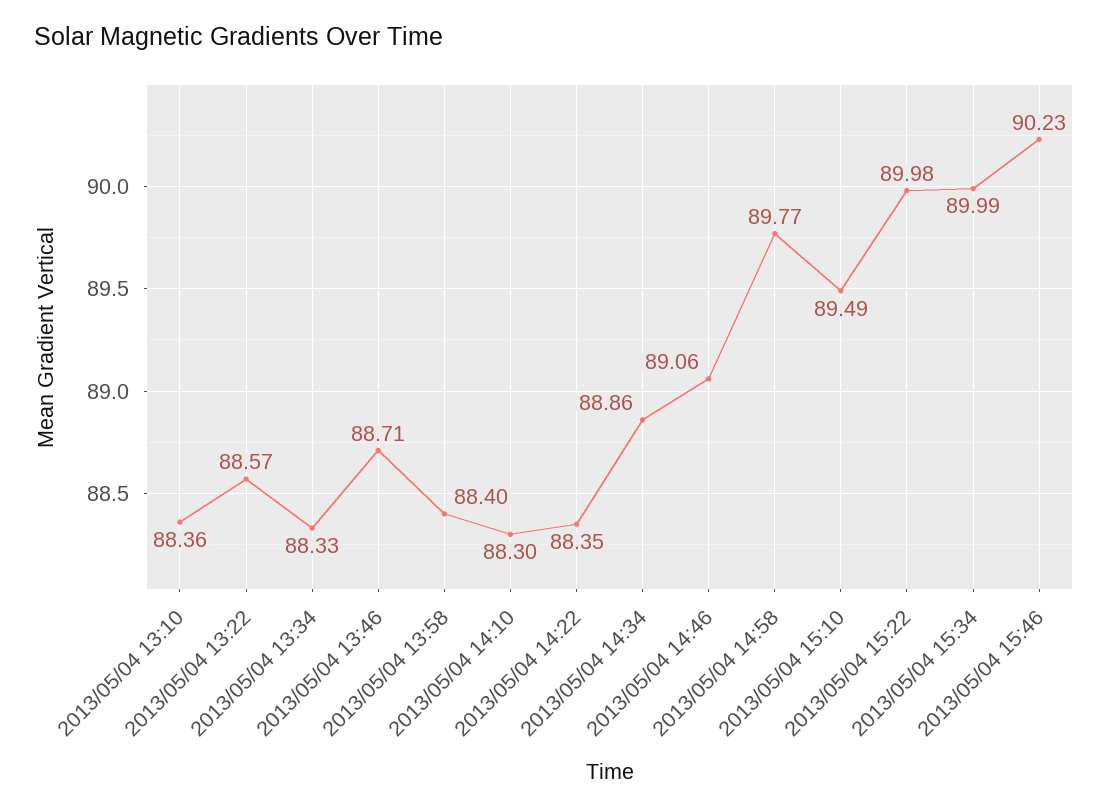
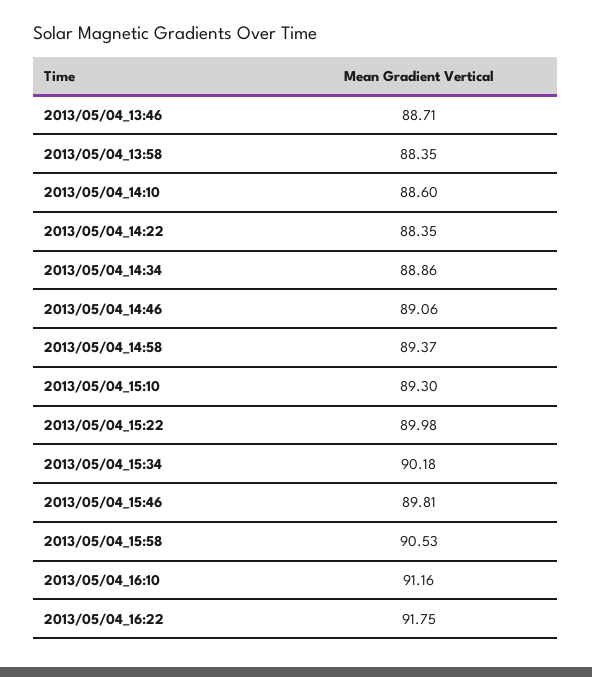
2013/05/04 13:10: 88.36 -> none
2013/05/04 13:22: 88.57 -> none
2013/05/04 13:34: 88.33 -> none
2013/05/04 13:58: 88.4 -> 88.35
2013/05/04 14:10: 88.3 -> 88.6
2013/05/04 14:58: 89.77 -> 89.37
2013/05/04 15:10: 89.49 -> 89.3
2013/05/04 15:34: 89.99 -> 90.18
2013/05/04 15:46: 90.23 -> 89.81
2013/05/04_15:58: none -> 90.53
2013/05/04_16:10: none -> 91.16
2013/05/04_16:22: none -> 91.75

